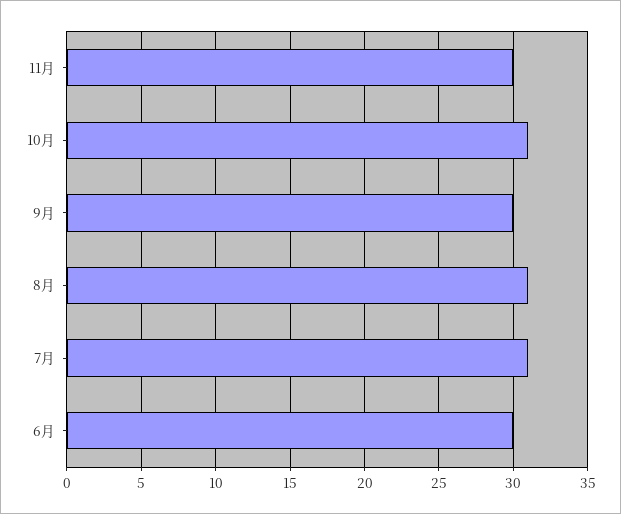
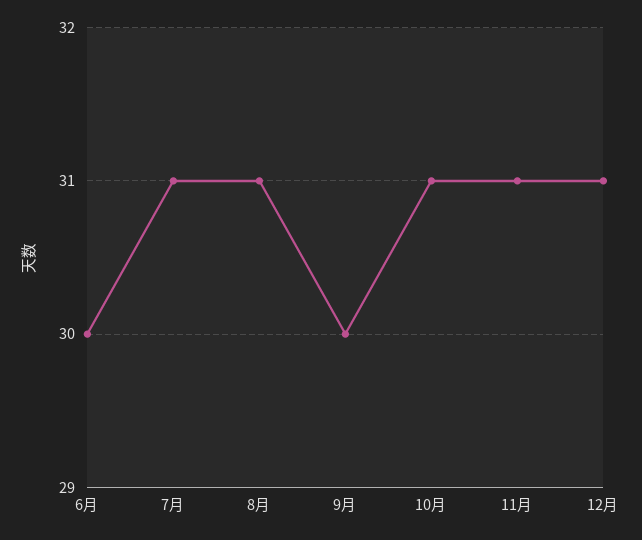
11月: 30 -> 31
12月: none -> 31

